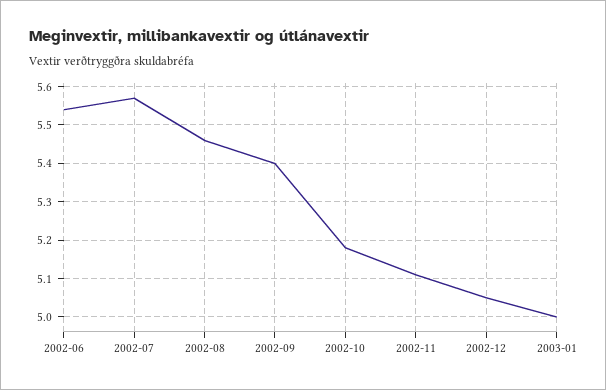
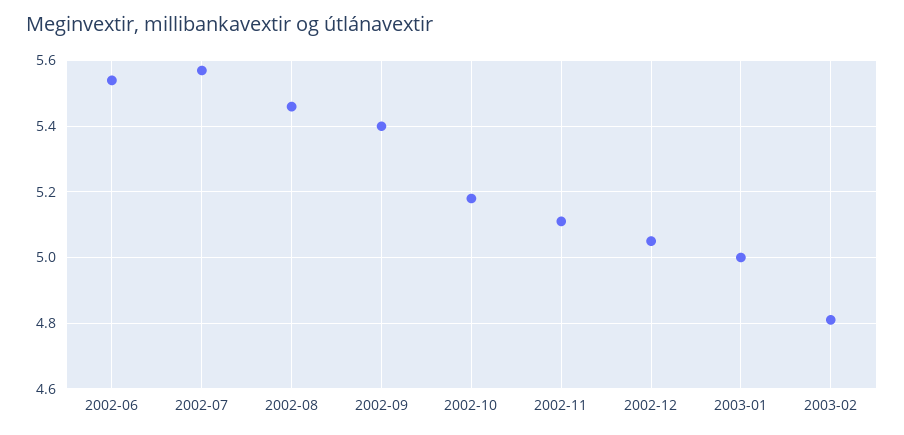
2003-02: none -> 4.8

